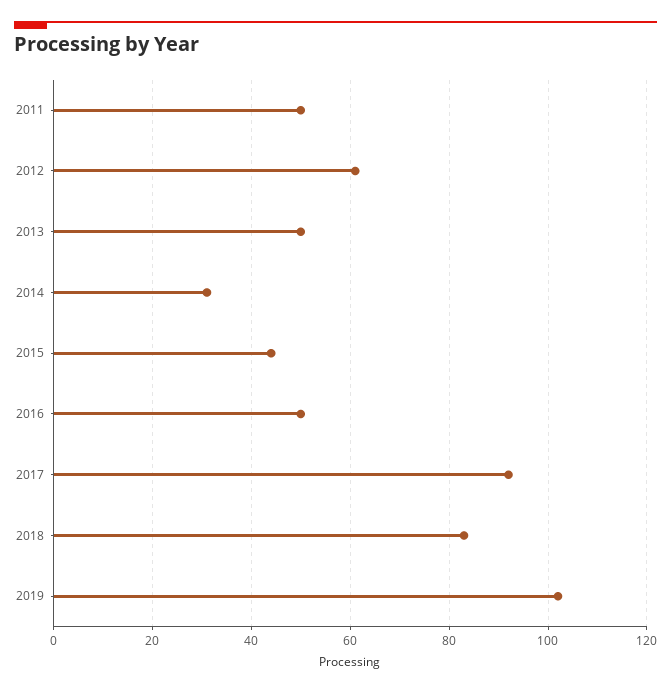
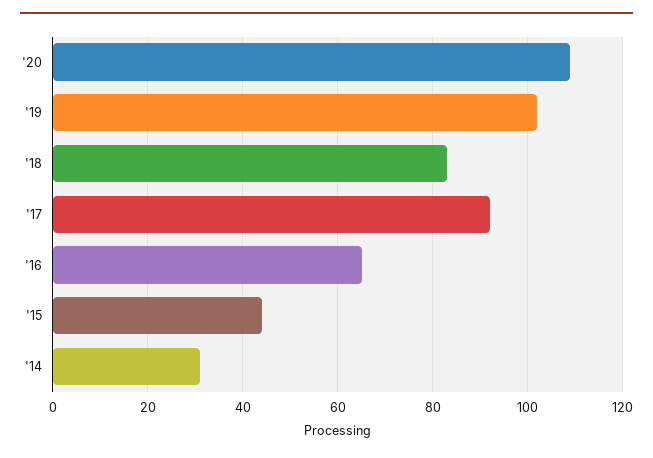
2011: 50 -> none
2012: 60 -> none
2013: 50 -> none
2016: 50 -> 65
'20: none -> 110

